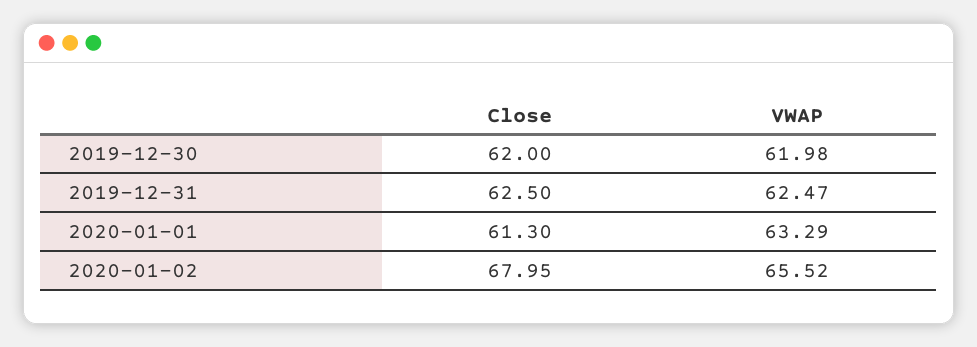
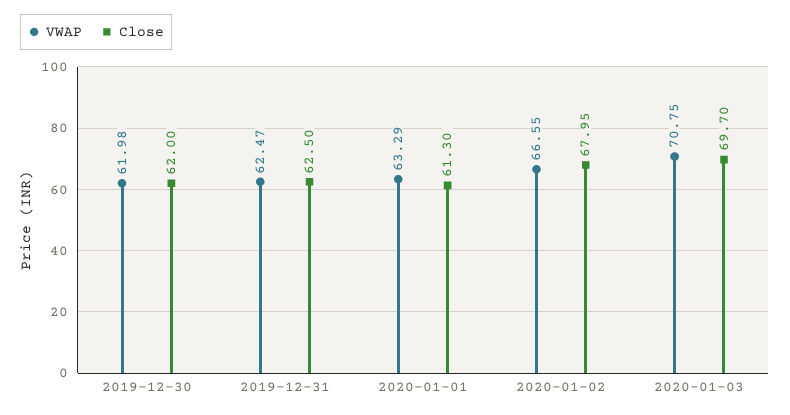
VWAP, 2020-01-02: 65.52 -> 66.55
VWAP, 2020-01-03: none -> 70.75
Close, 2020-01-03: none -> 69.7

